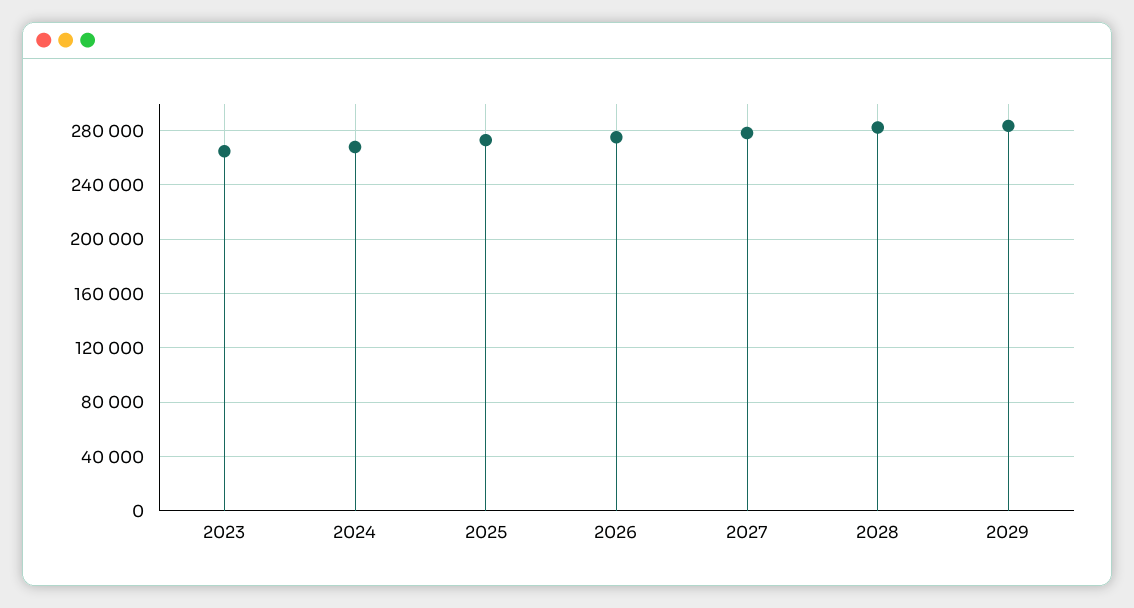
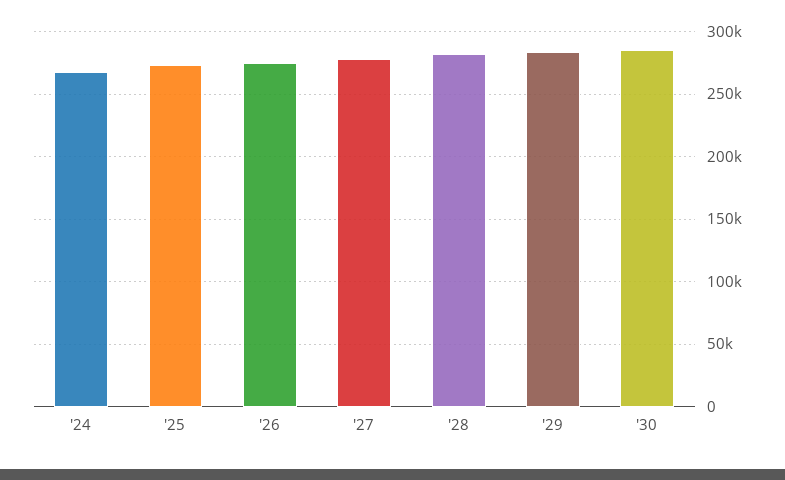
2023: 265000 -> none
'30: none -> 285000

